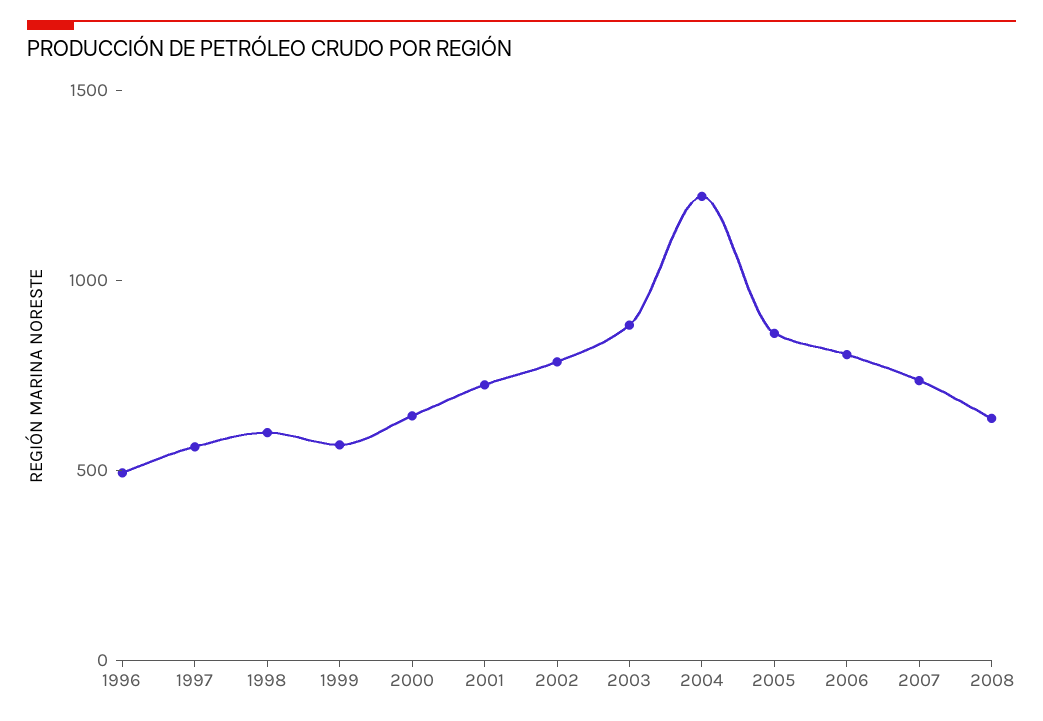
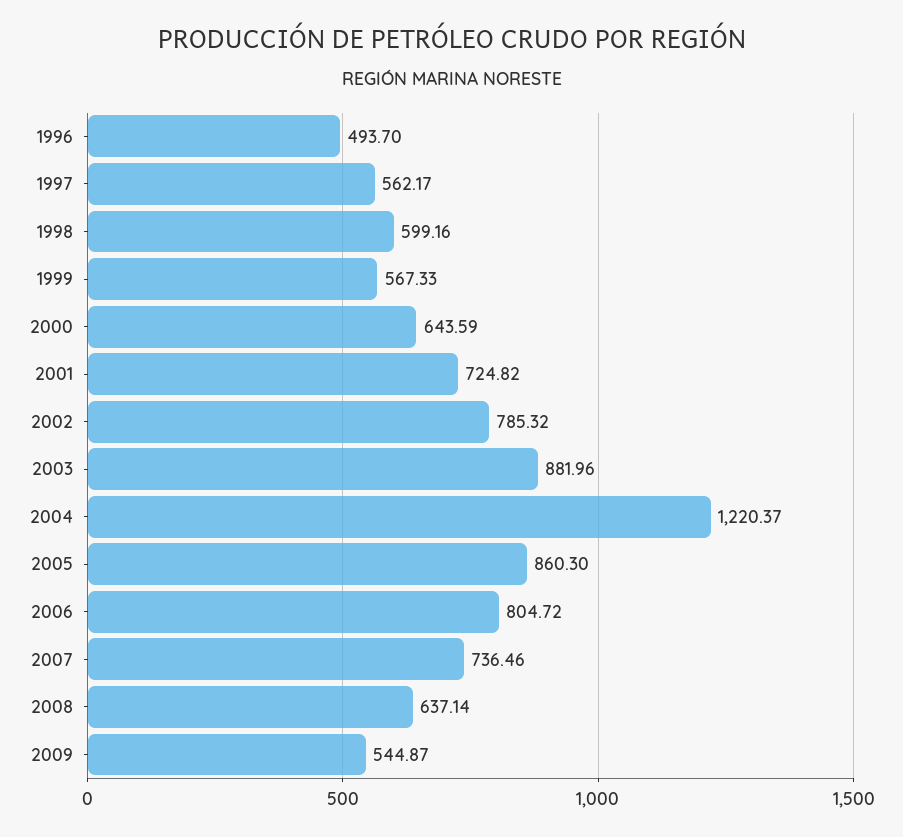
2009: none -> 544.87

